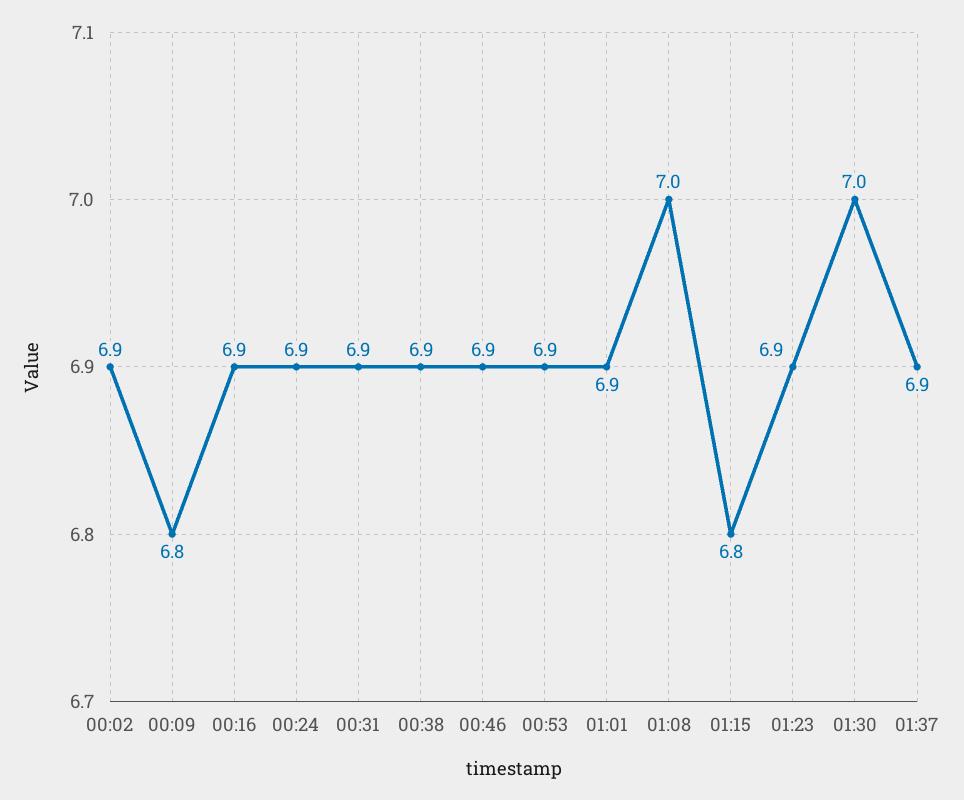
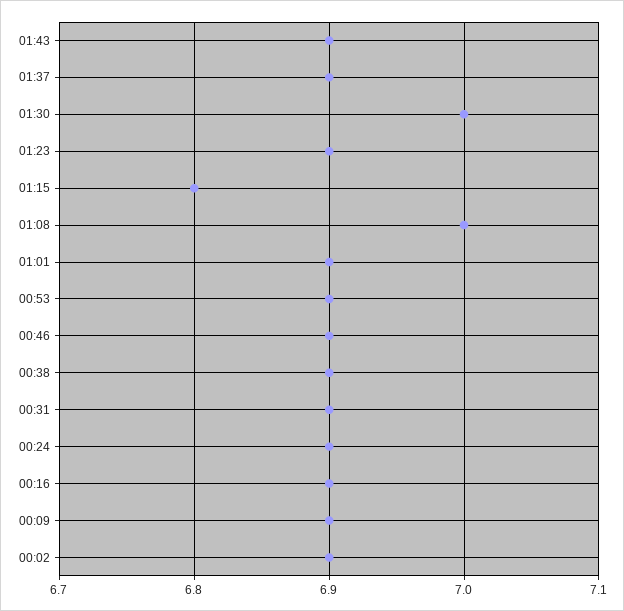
00:09: 6.8 -> 6.9
01:43: none -> 6.9

